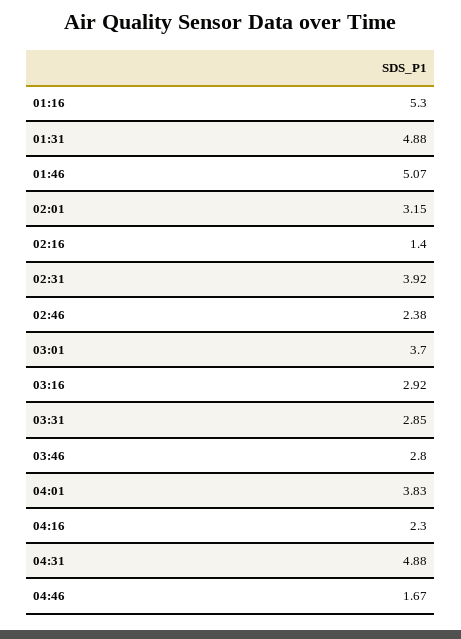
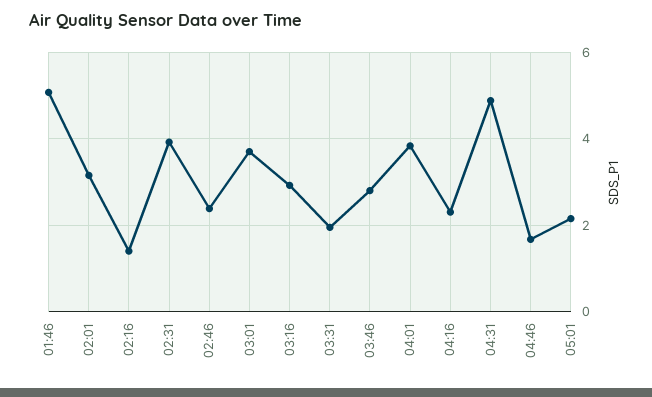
01:16: 5.3 -> none
01:31: 4.88 -> none
03:31: 2.85 -> 2
05:01: none -> 2.2

